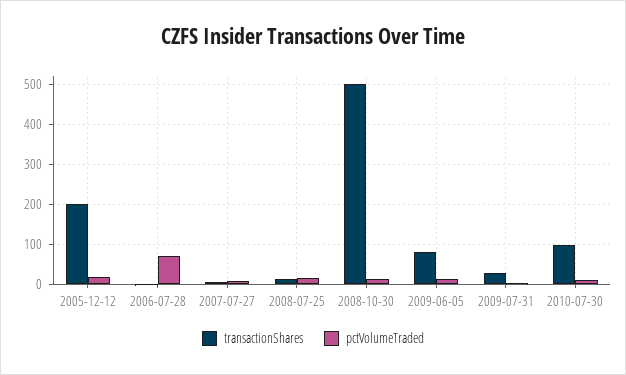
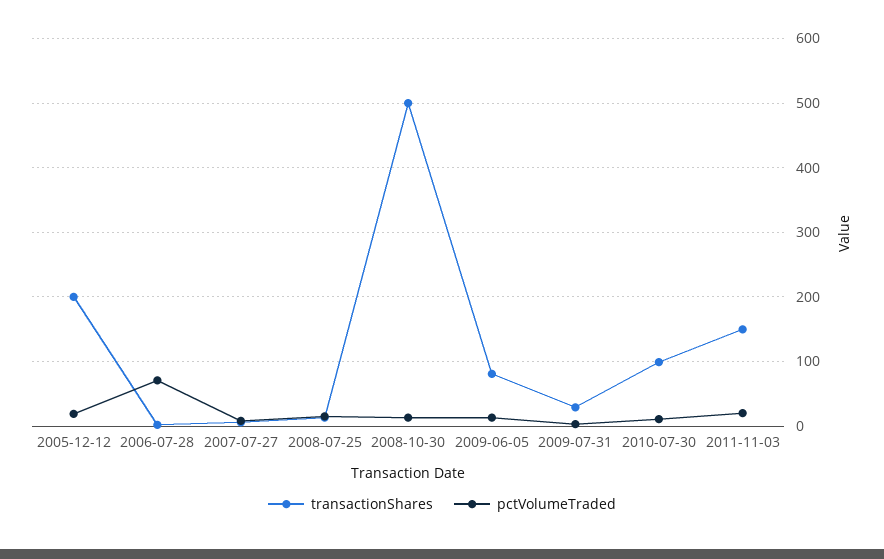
transactionShares, 2011-11-03: none -> 150
pctVolumeTraded, 2011-11-03: none -> 20

